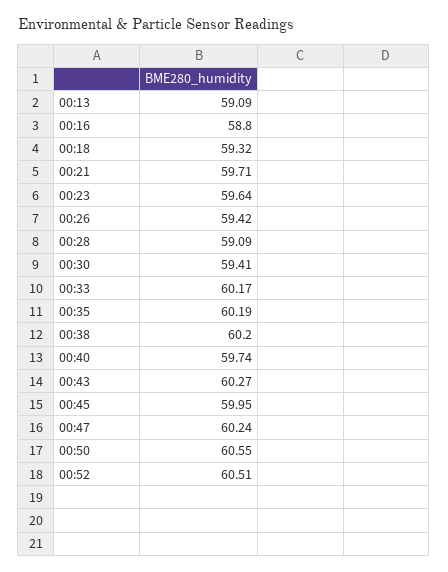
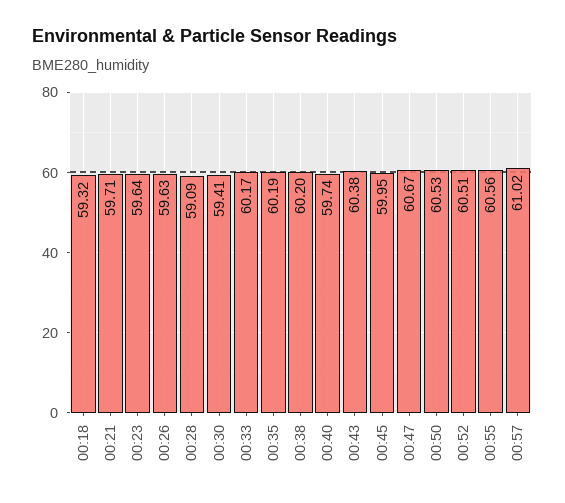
00:13: 59.09 -> none
00:16: 58.8 -> none
00:26: 59.42 -> 59.63
00:43: 60.27 -> 60.38
00:47: 60.24 -> 60.67
00:50: 60.55 -> 60.53
00:55: none -> 60.56
00:57: none -> 61.02

